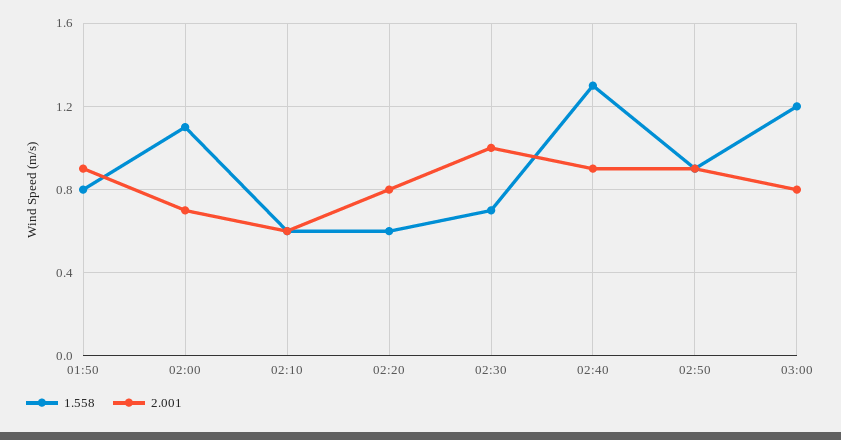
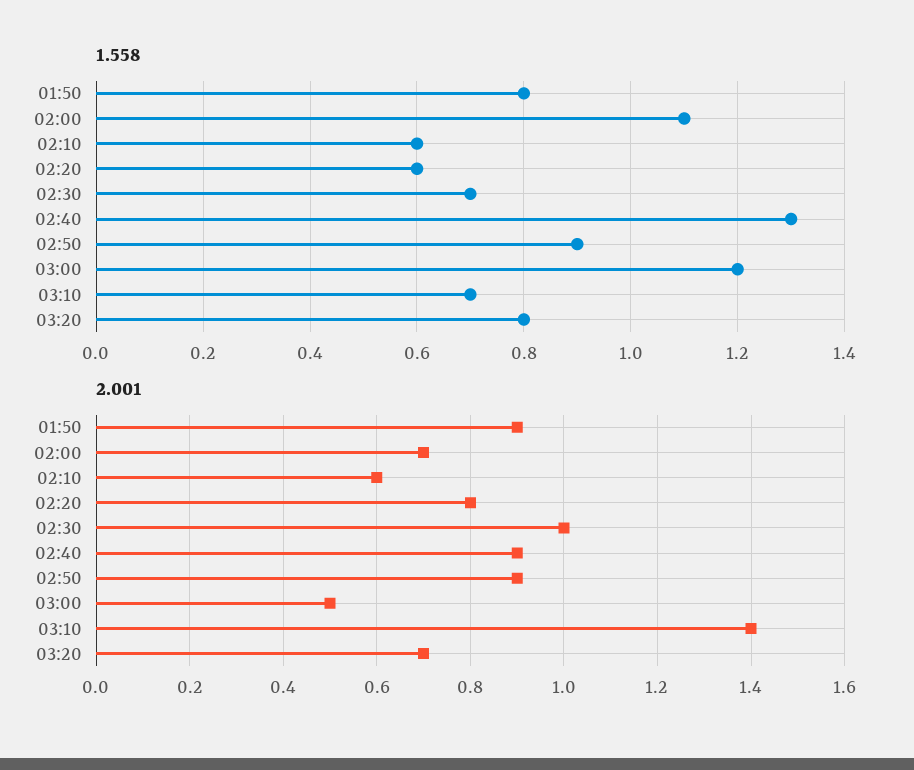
2.001, 03:00: 0.8 -> 0.5
1.558, 03:10: none -> 0.7
1.558, 03:20: none -> 0.8
2.001, 03:10: none -> 1.4
2.001, 03:20: none -> 0.7

